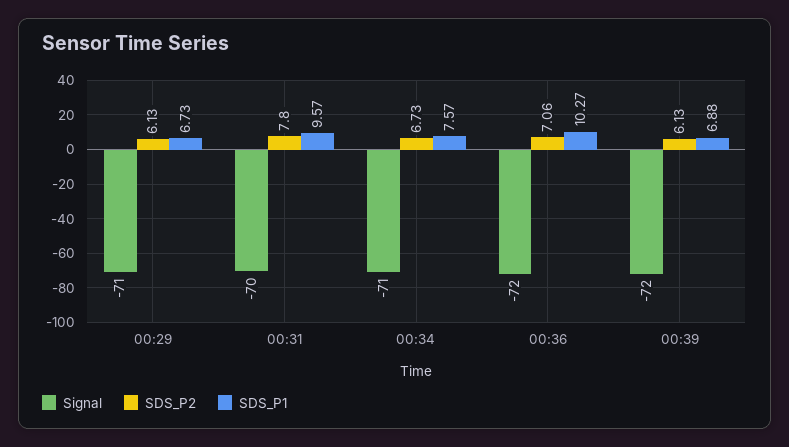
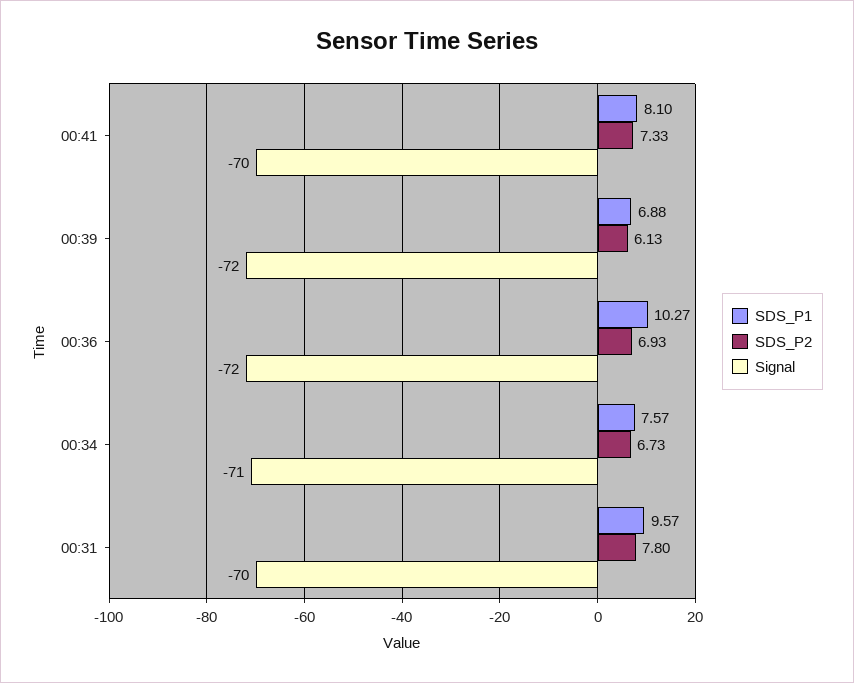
Signal, 00:29: -71 -> none
SDS_P2, 00:29: 6.13 -> none
SDS_P1, 00:29: 6.73 -> none
SDS_P2, 00:36: 7.06 -> 6.93
SDS_P1, 00:41: none -> 8.1
SDS_P2, 00:41: none -> 7.33
Signal, 00:41: none -> -70

